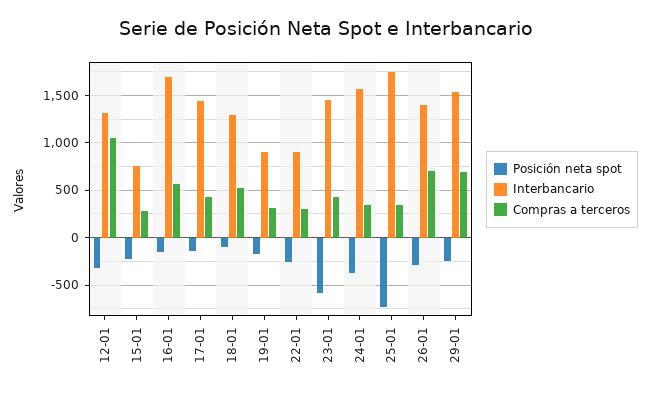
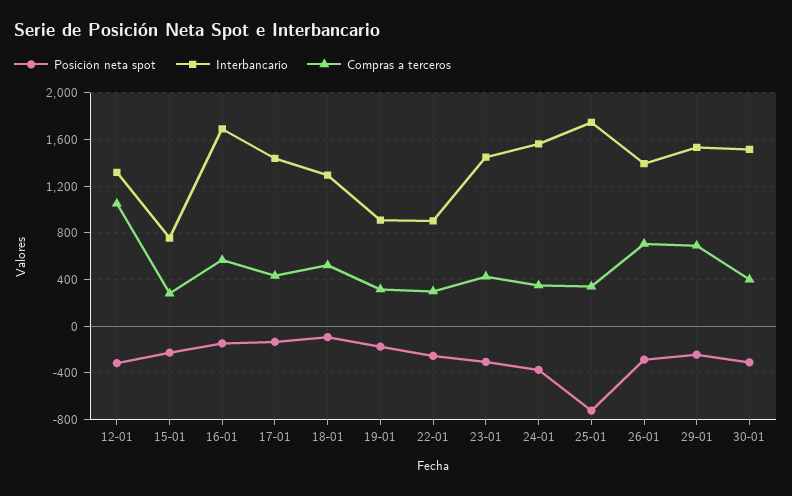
Posición neta spot, 23-01: -600 -> -300
Posición neta spot, 30-01: none -> -300
Interbancario, 30-01: none -> 1500
Compras a terceros, 30-01: none -> 400

